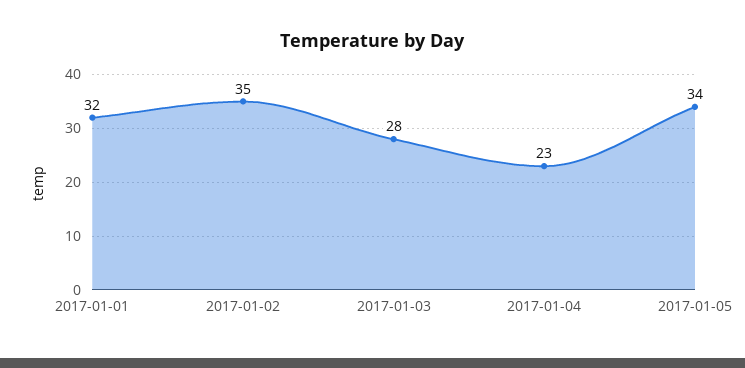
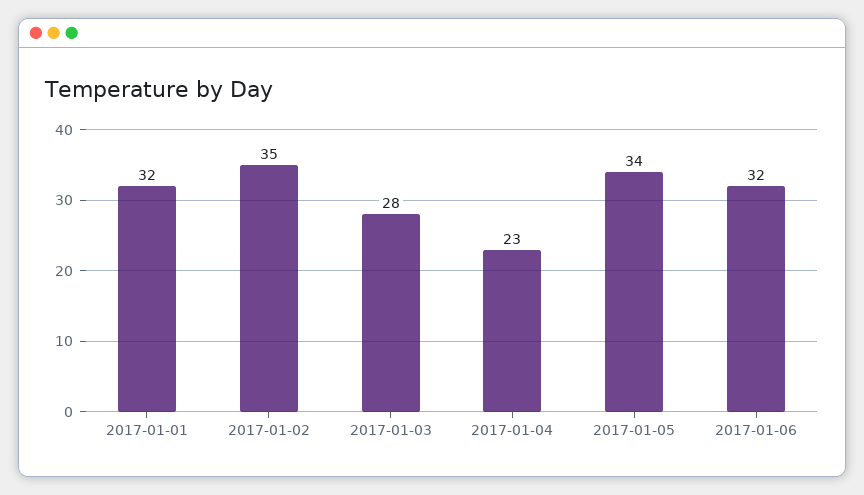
2017-01-06: none -> 32

